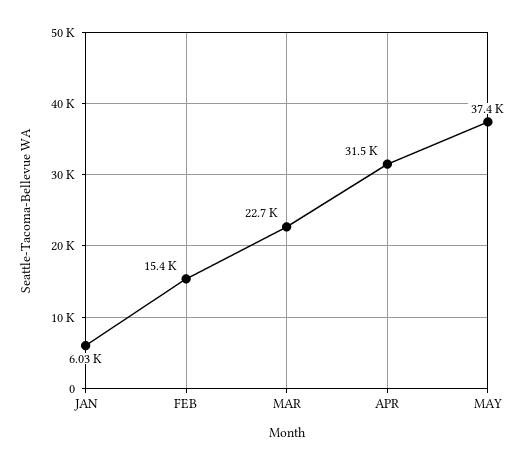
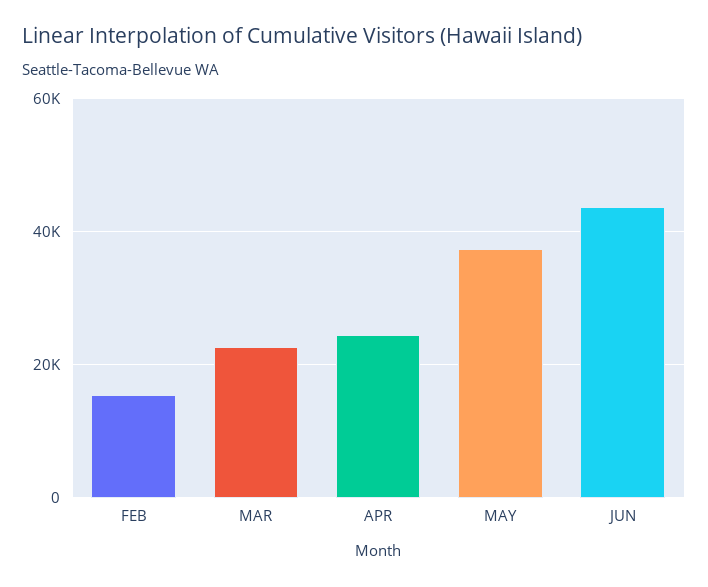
JAN: 6030 -> none
APR: 31500 -> 24000
JUN: none -> 44000

